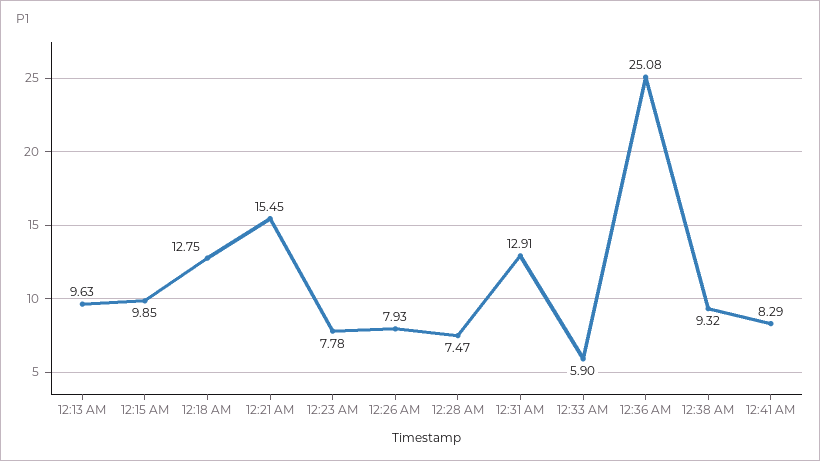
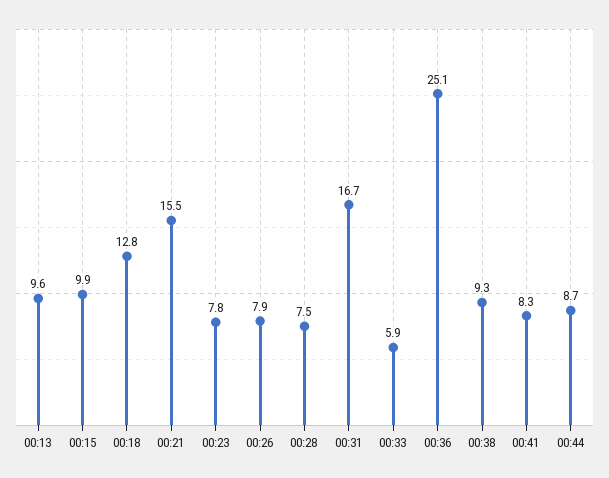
12:31 AM: 12.91 -> 16.7
00:44: none -> 8.7

